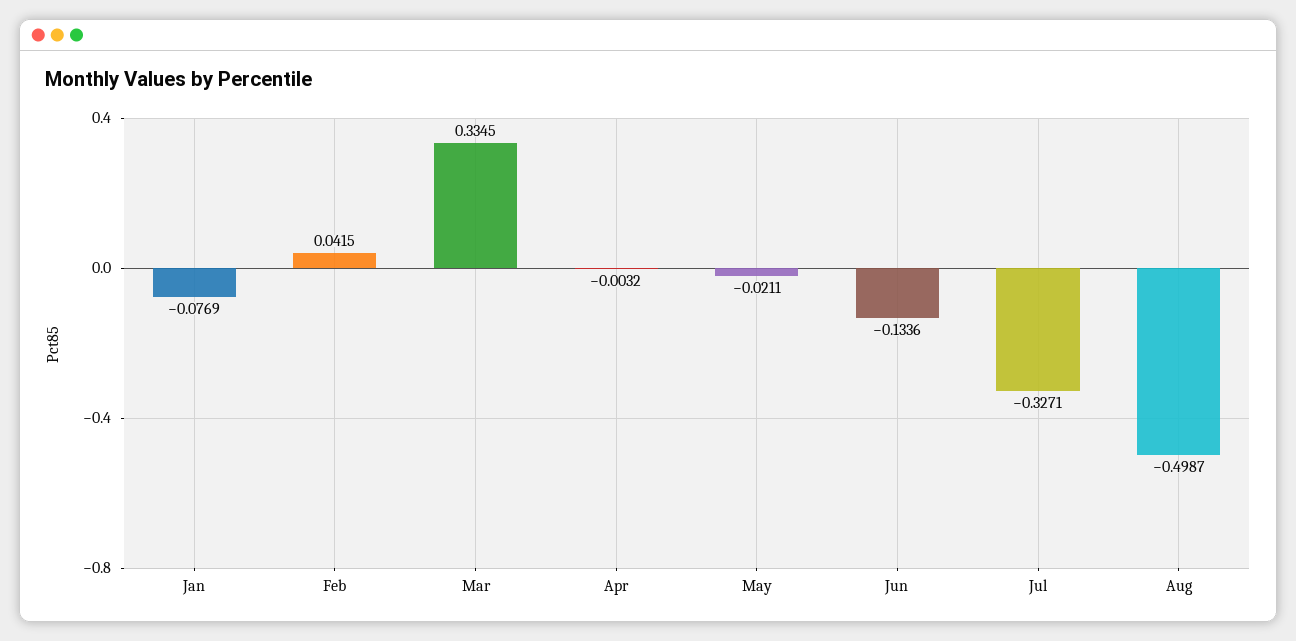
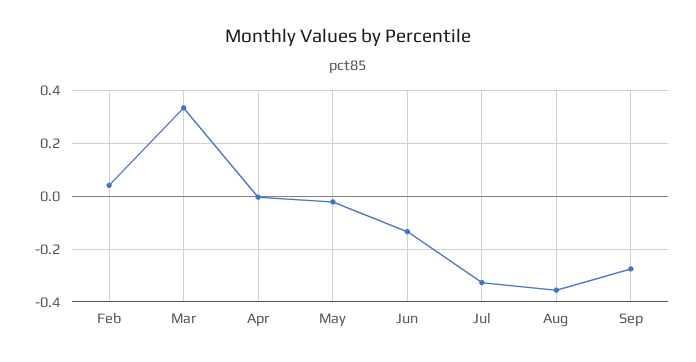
Jan: -0.0769 -> none
Aug: -0.4987 -> -0.35
Sep: none -> -0.275

